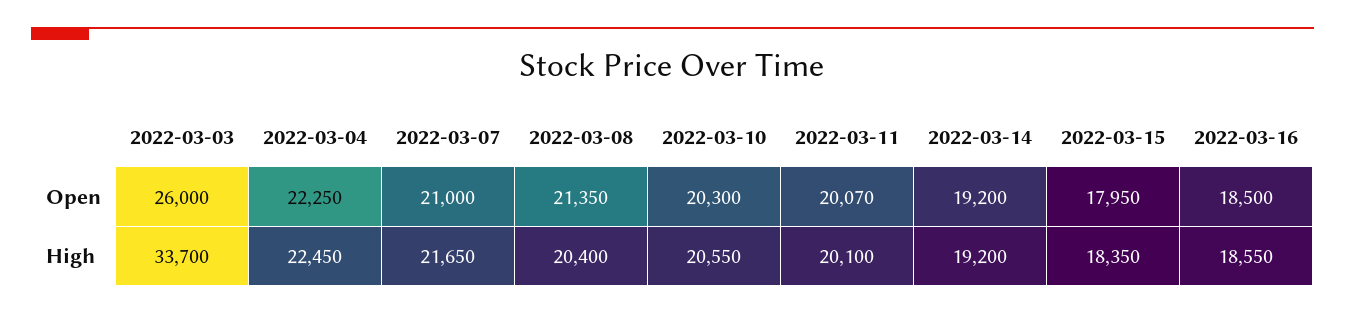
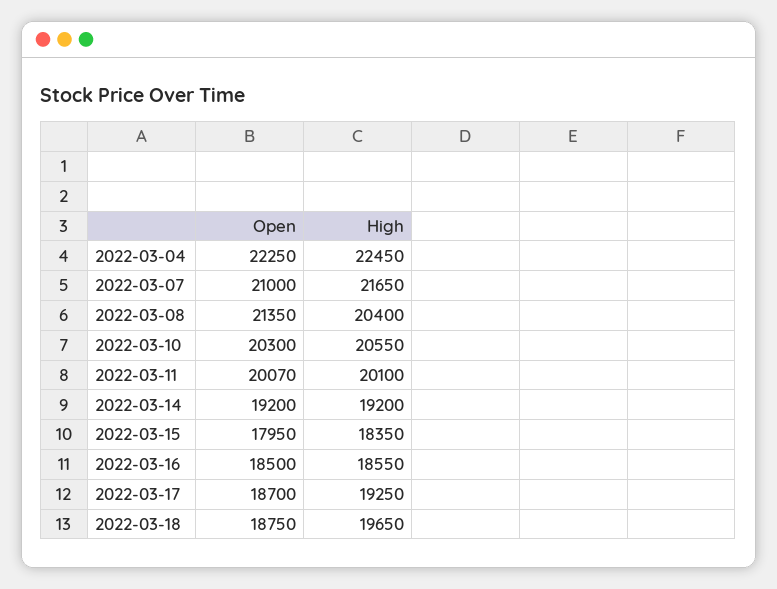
2022-03-03, Open: 26000 -> none
2022-03-03, High: 33700 -> none
2022-03-17, Open: none -> 18700
2022-03-17, High: none -> 19250
2022-03-18, Open: none -> 18750
2022-03-18, High: none -> 19650

